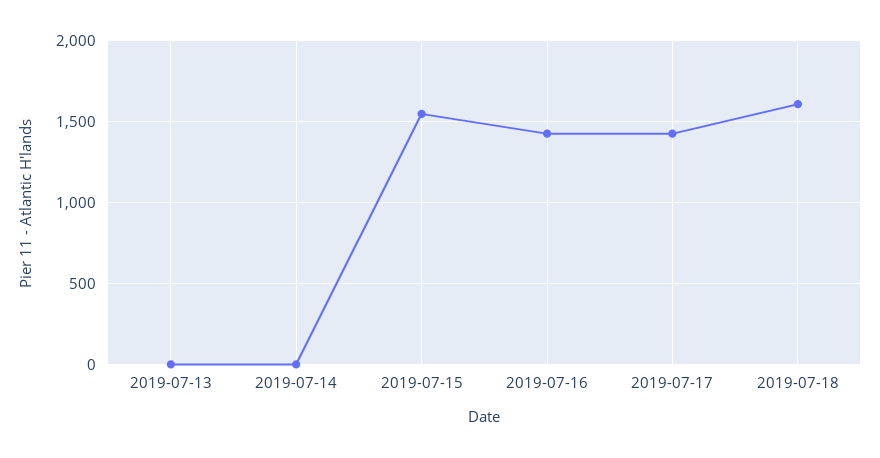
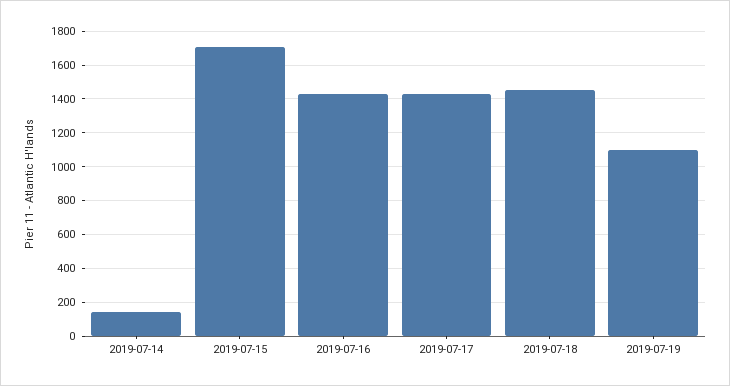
2019-07-13: 0 -> none
2019-07-14: 0 -> 150
2019-07-15: 1550 -> 1700
2019-07-18: 1600 -> 1450
2019-07-19: none -> 1100

